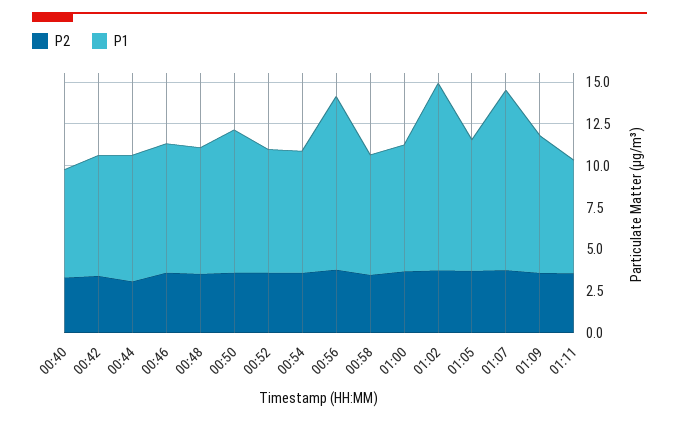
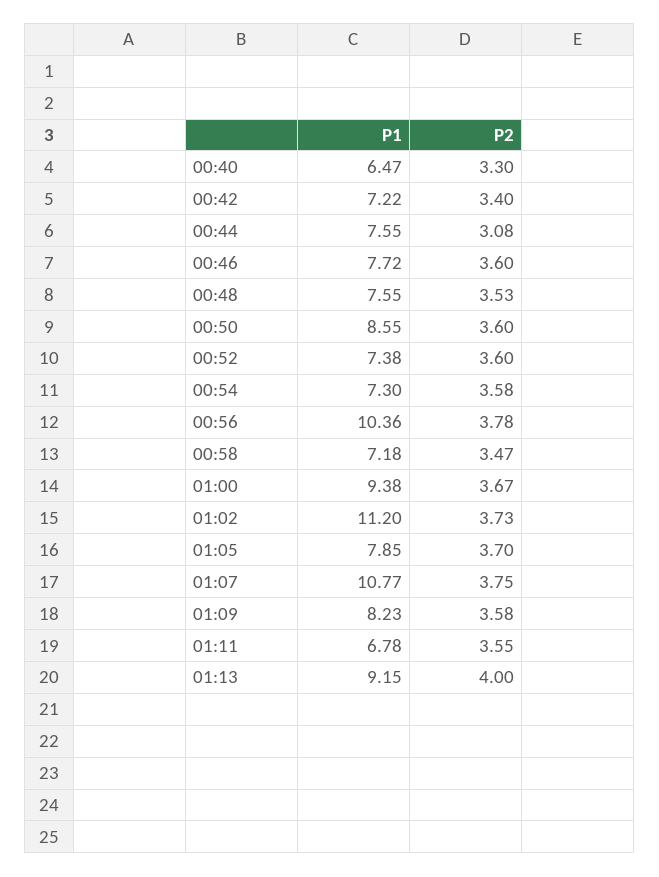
P1, 01:00: 7.5 -> 9.38
P1, 01:13: none -> 9.15
P2, 01:13: none -> 4

